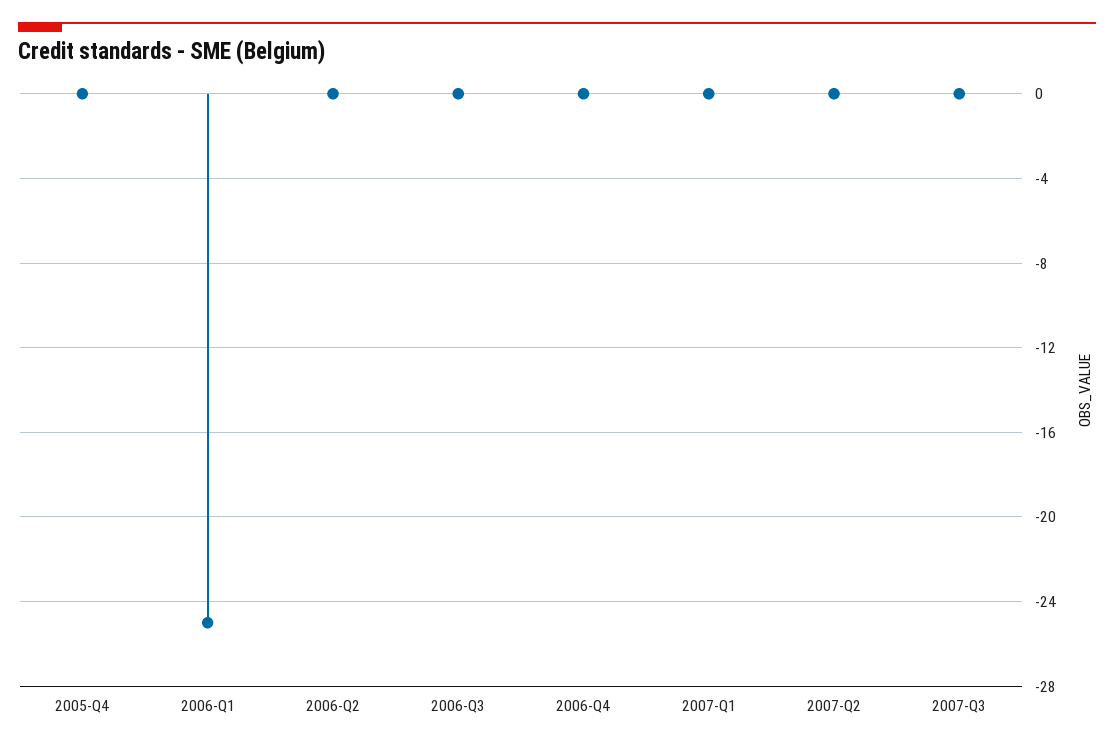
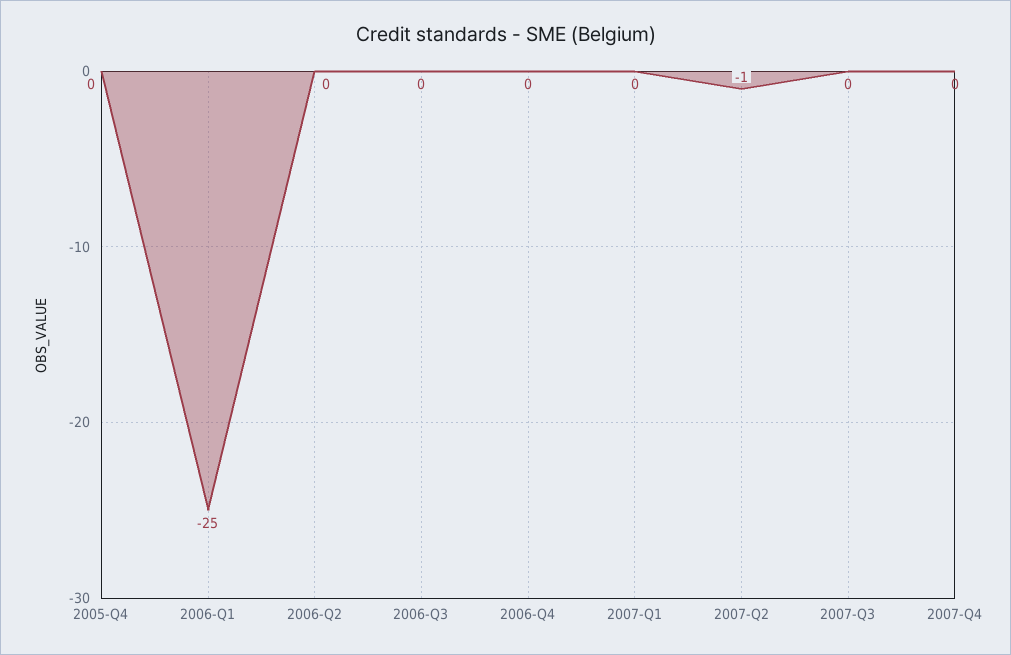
2007-Q2: 0 -> -1
2007-Q4: none -> 0

